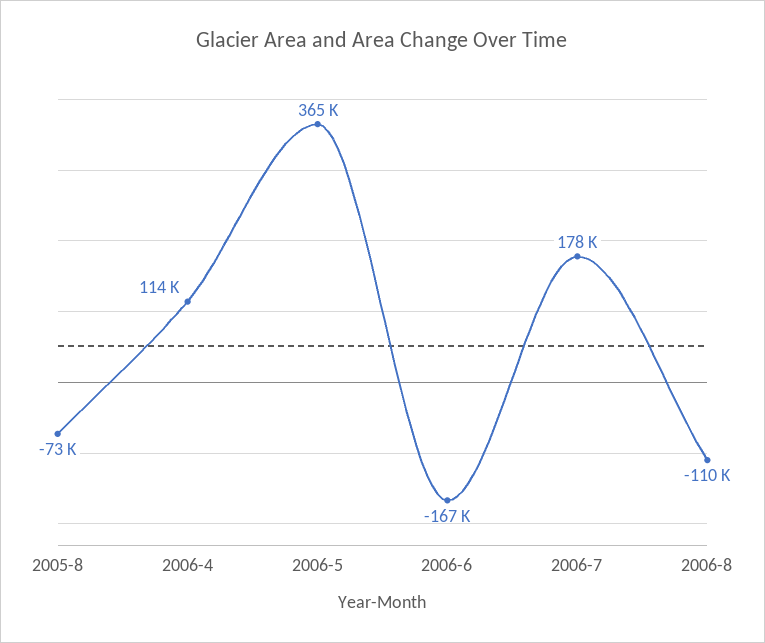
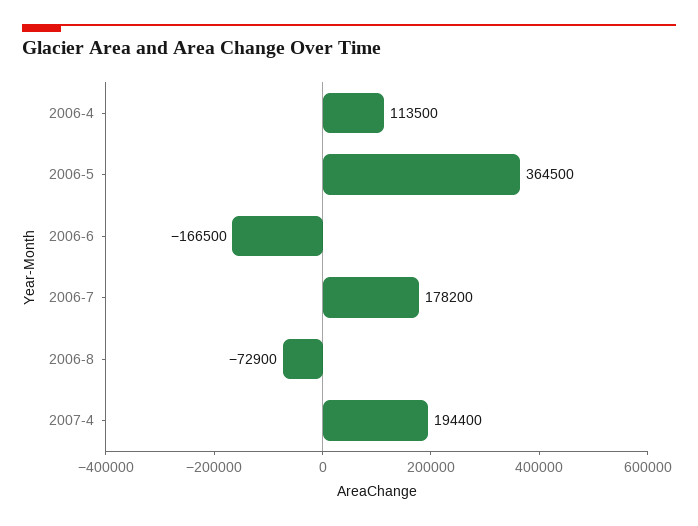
2005-8: -73000 -> none
2006-8: -110000 -> -72900
2007-4: none -> 194400

